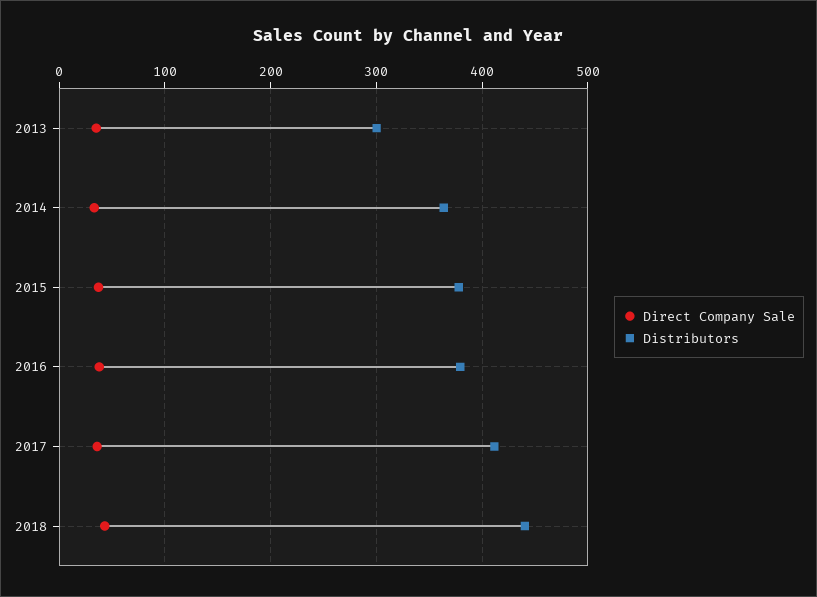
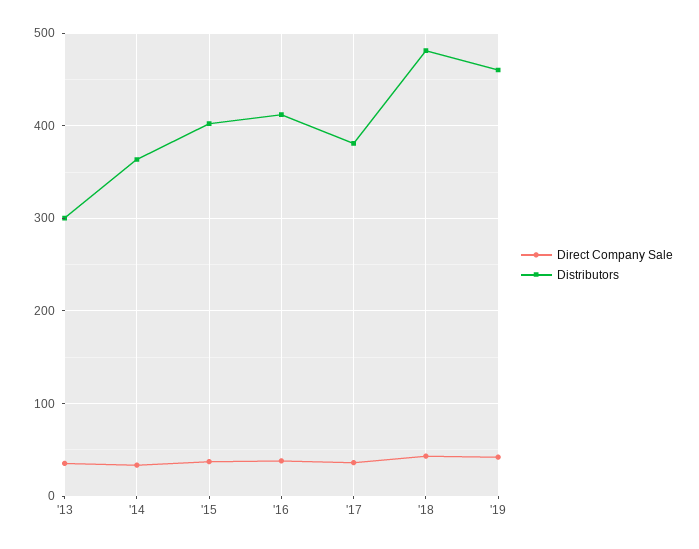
Distributors, 2015: 380 -> 400
Distributors, 2016: 380 -> 410
Distributors, 2017: 410 -> 380
Distributors, 2018: 440 -> 480
Direct Company Sale, '19: none -> 40
Distributors, '19: none -> 460

